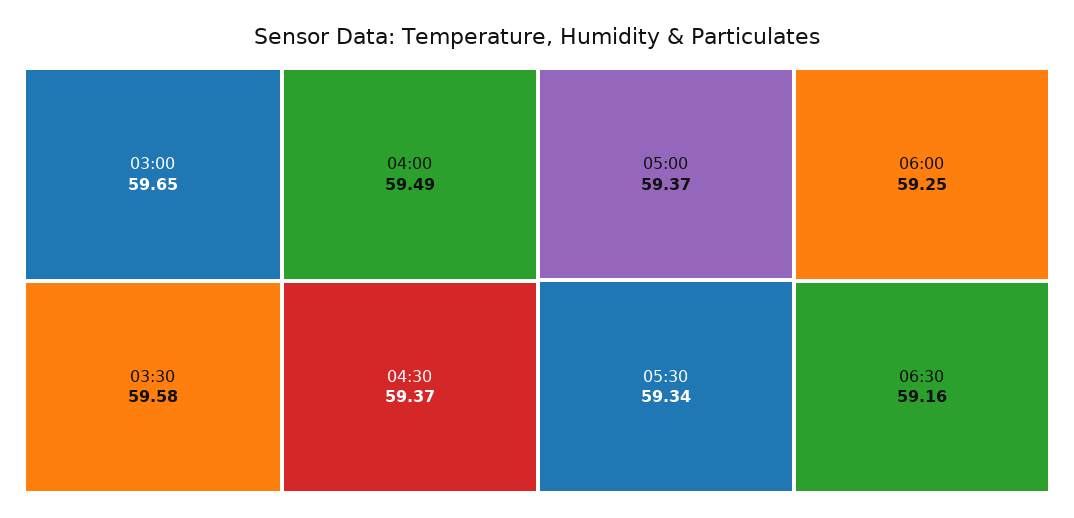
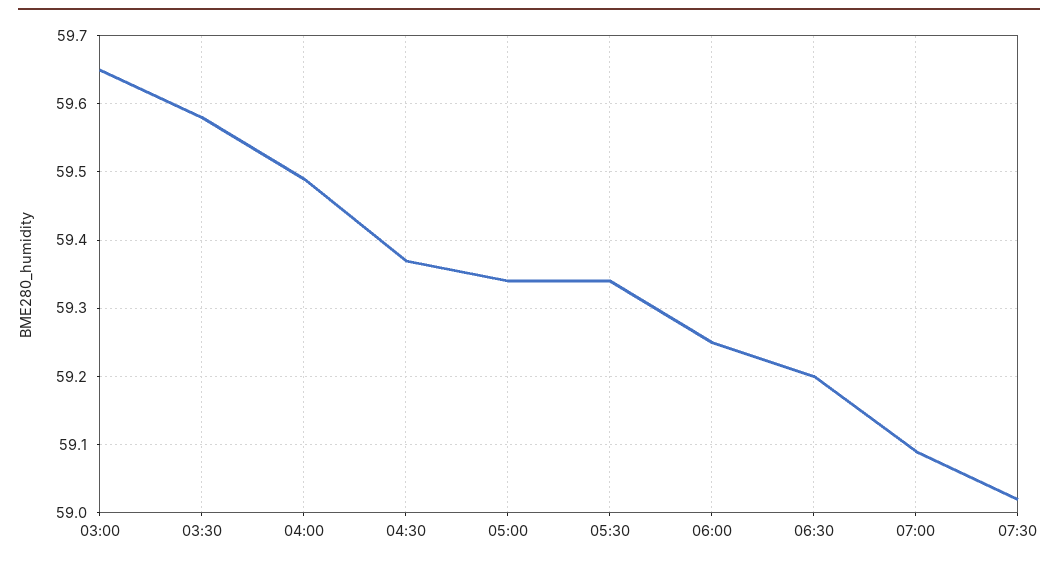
05:00: 59.37 -> 59.34
06:30: 59.16 -> 59.2
07:00: none -> 59.09
07:30: none -> 59.02

